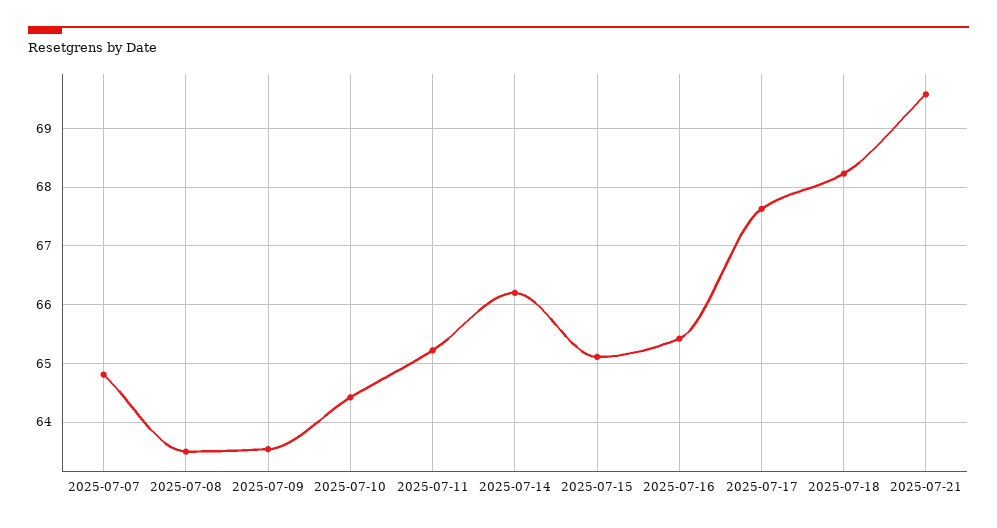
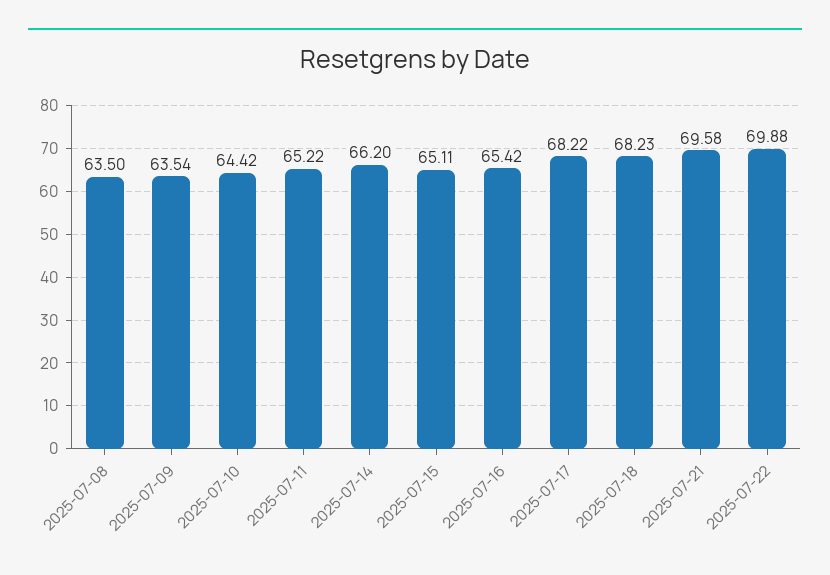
2025-07-07: 64.8 -> none
2025-07-17: 67.6 -> 68.22
2025-07-22: none -> 69.88

